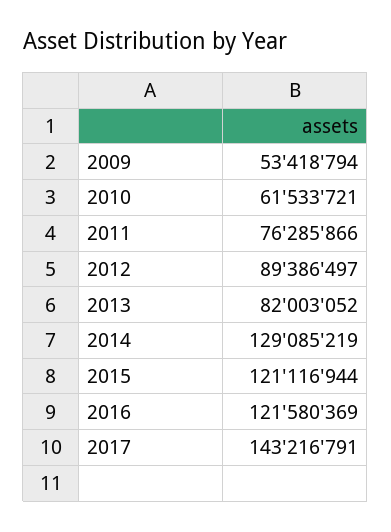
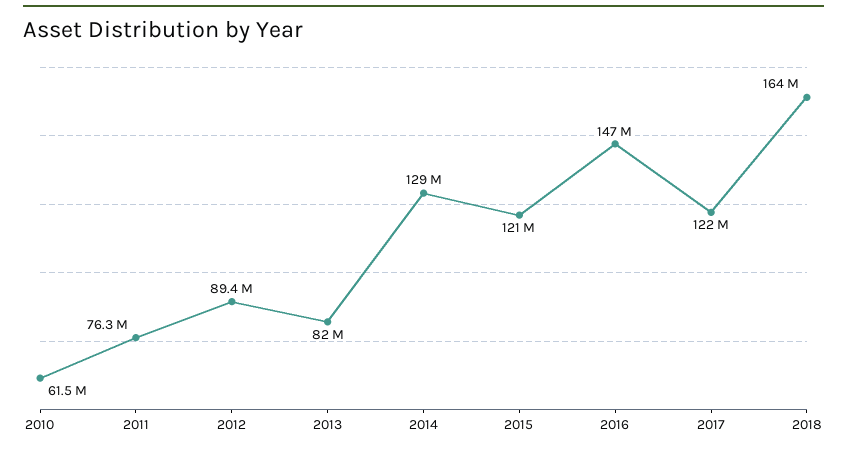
2009: 53418794 -> none
2016: 121580369 -> 147000000
2017: 143216791 -> 122000000
2018: none -> 164000000

